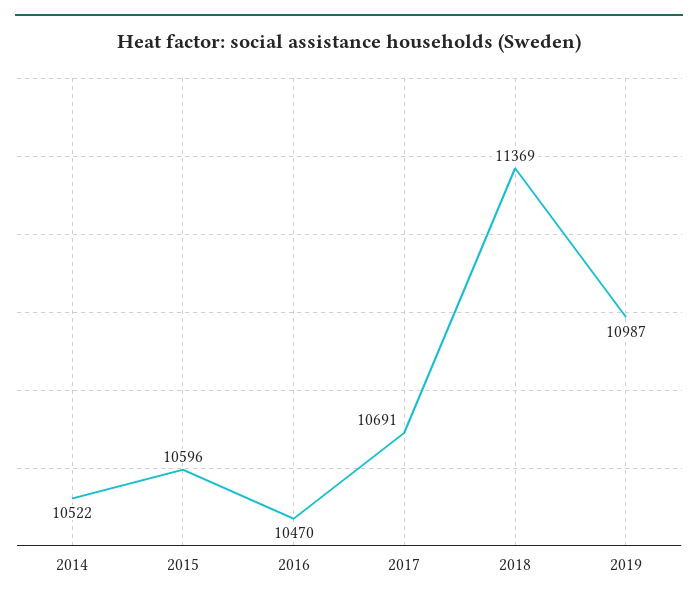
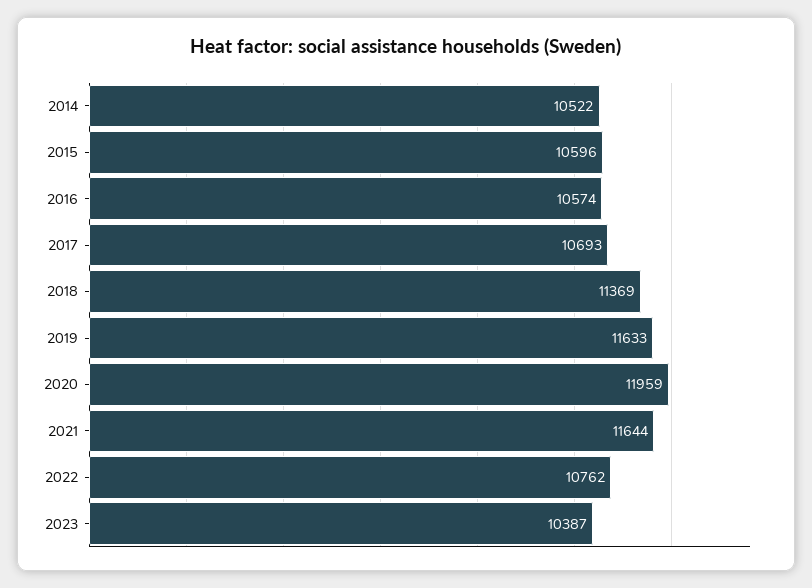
2016: 10470 -> 10574
2017: 10691 -> 10693
2019: 10987 -> 11633
2020: none -> 11959
2021: none -> 11644
2022: none -> 10762
2023: none -> 10387

